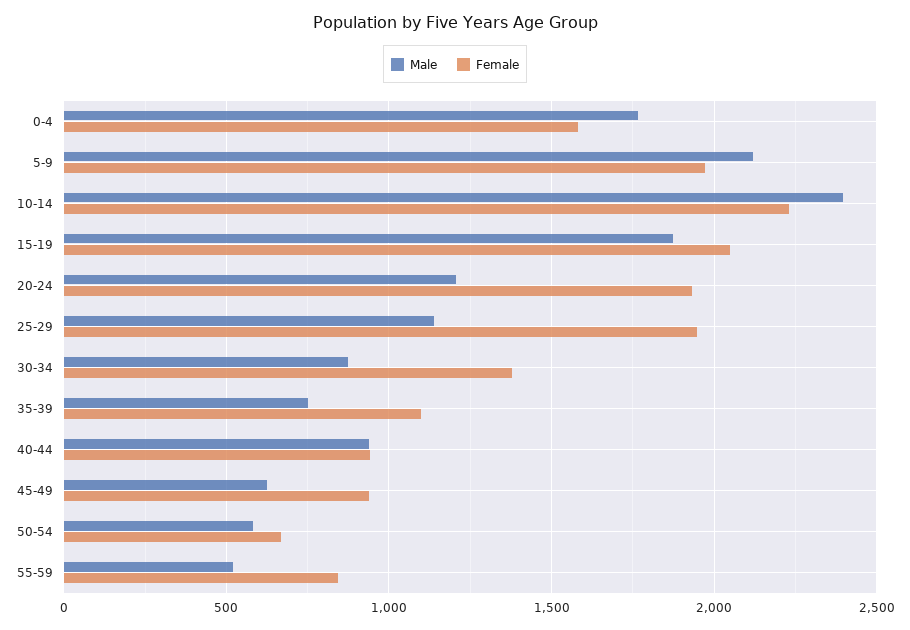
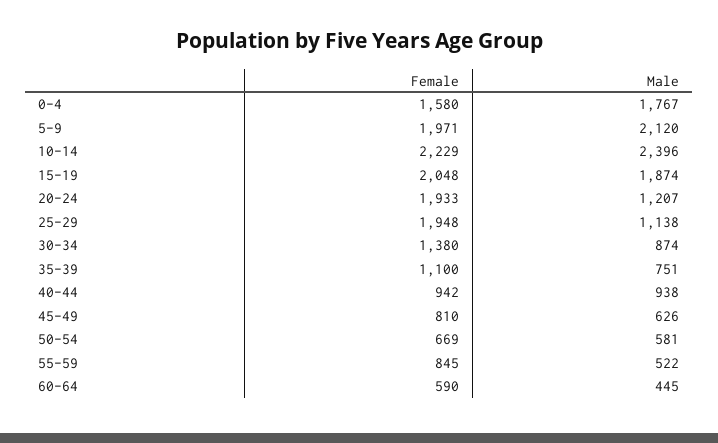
Female, 45-49: 950 -> 810
Female, 60-64: none -> 590
Male, 60-64: none -> 445

